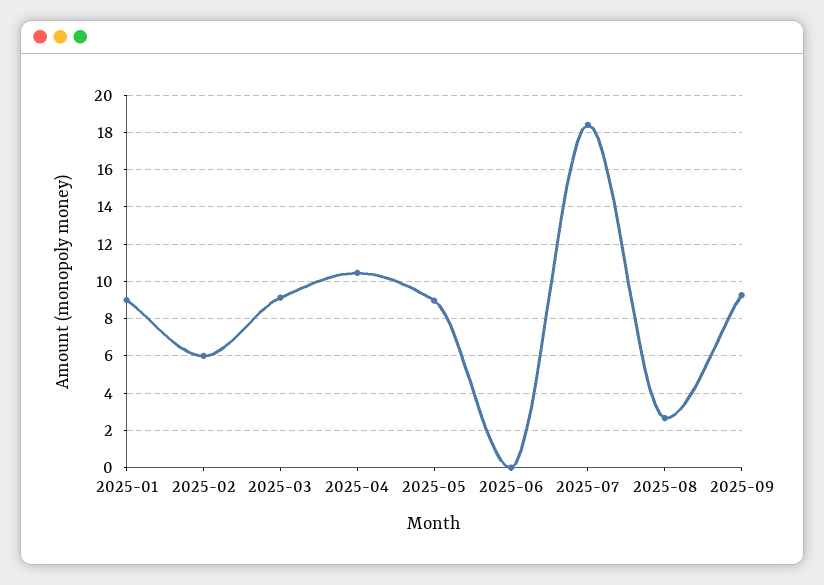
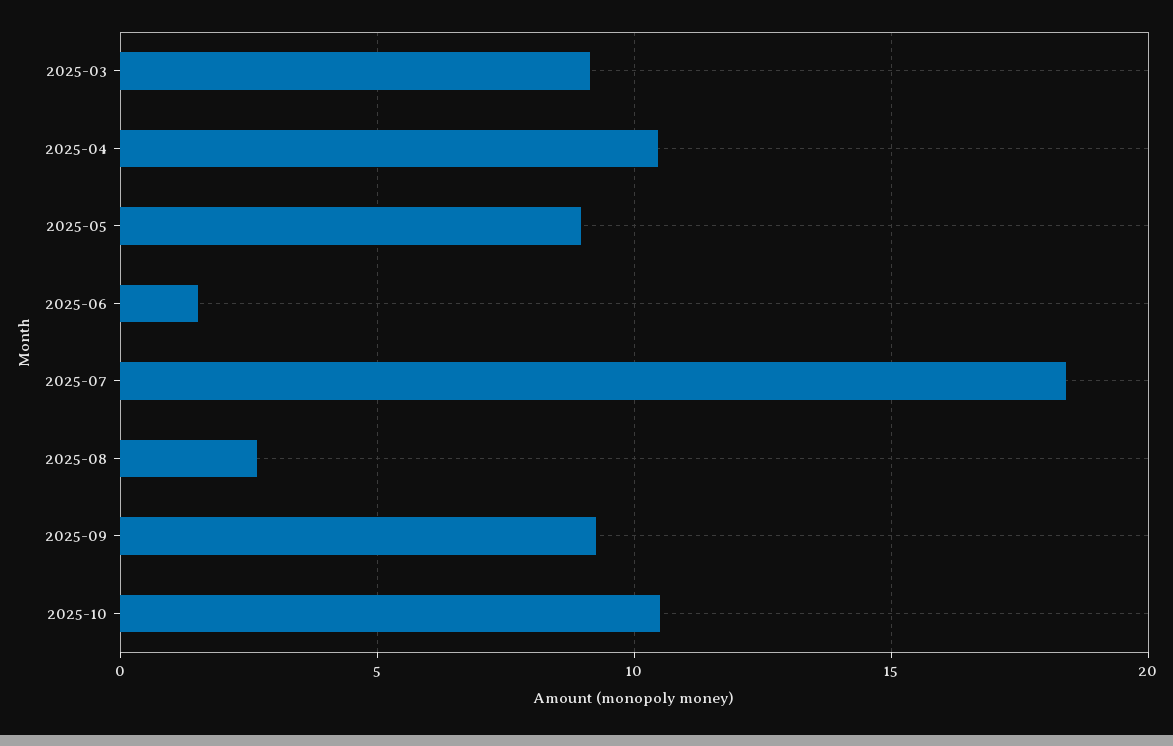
2025-01: 9 -> none
2025-02: 6 -> none
2025-06: 0 -> 1.5
2025-10: none -> 10.5

